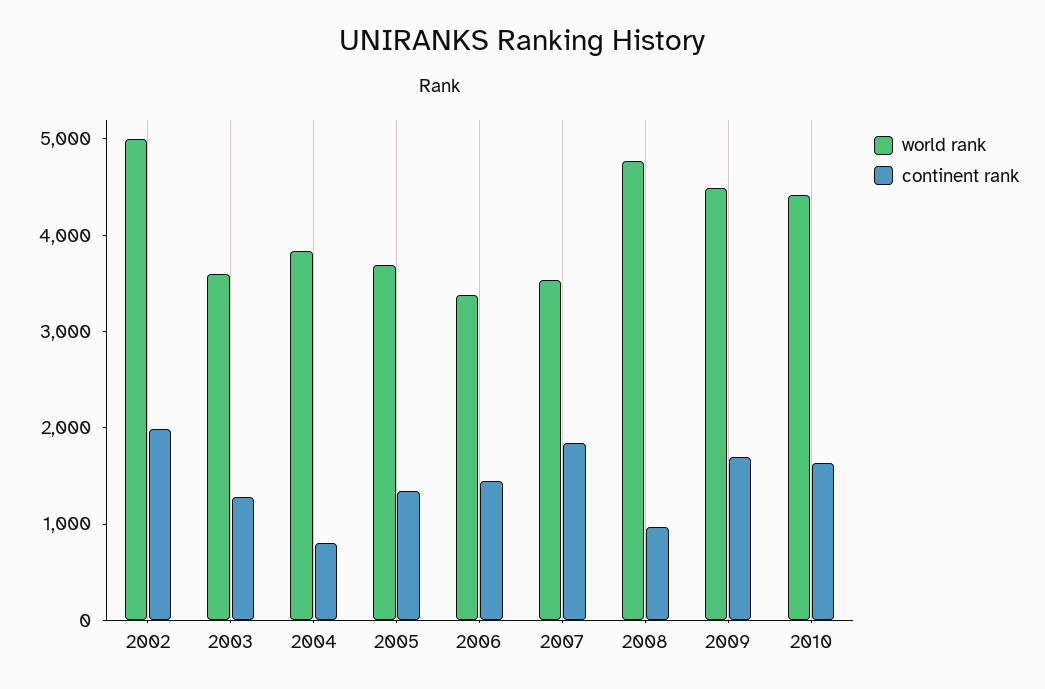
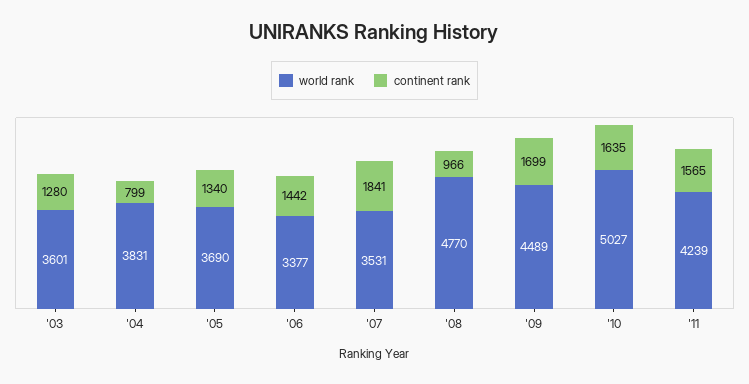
world rank, 2002: 5000 -> none
continent rank, 2002: 2000 -> none
world rank, 2010: 4400 -> 5027
world rank, '11: none -> 4239
continent rank, '11: none -> 1565

